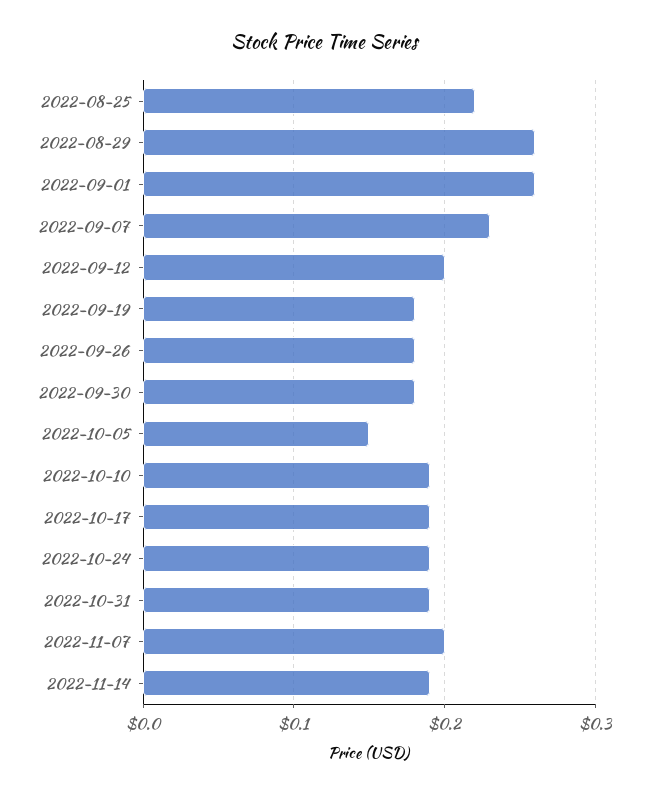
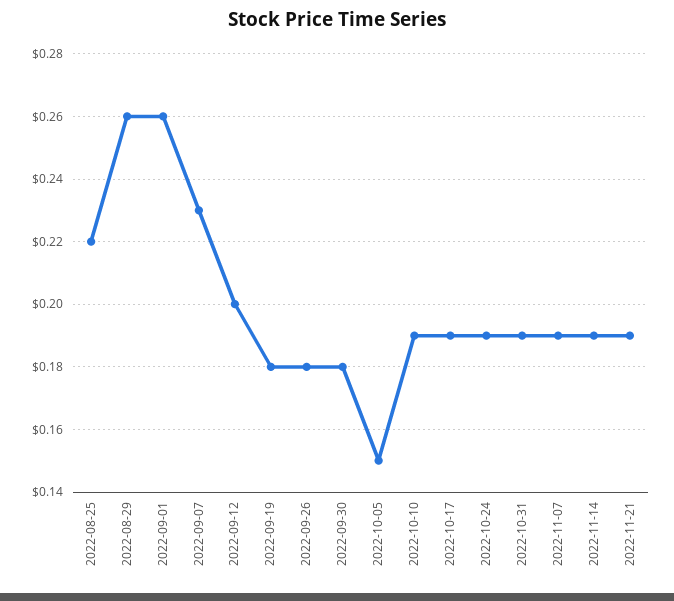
2022-11-07: 0.2 -> 0.19
2022-11-21: none -> 0.19

